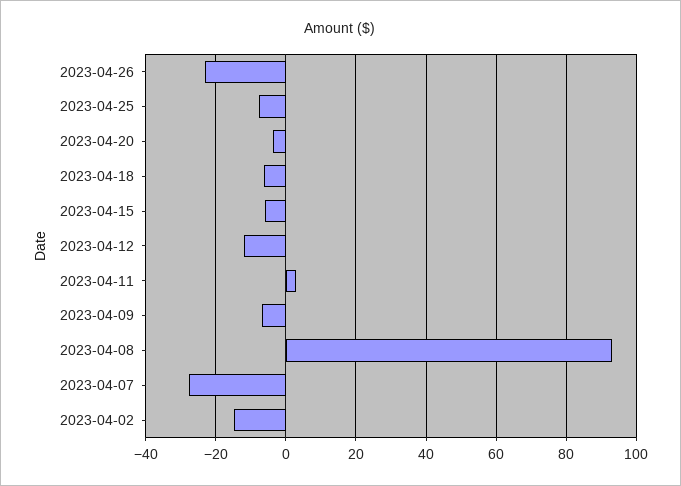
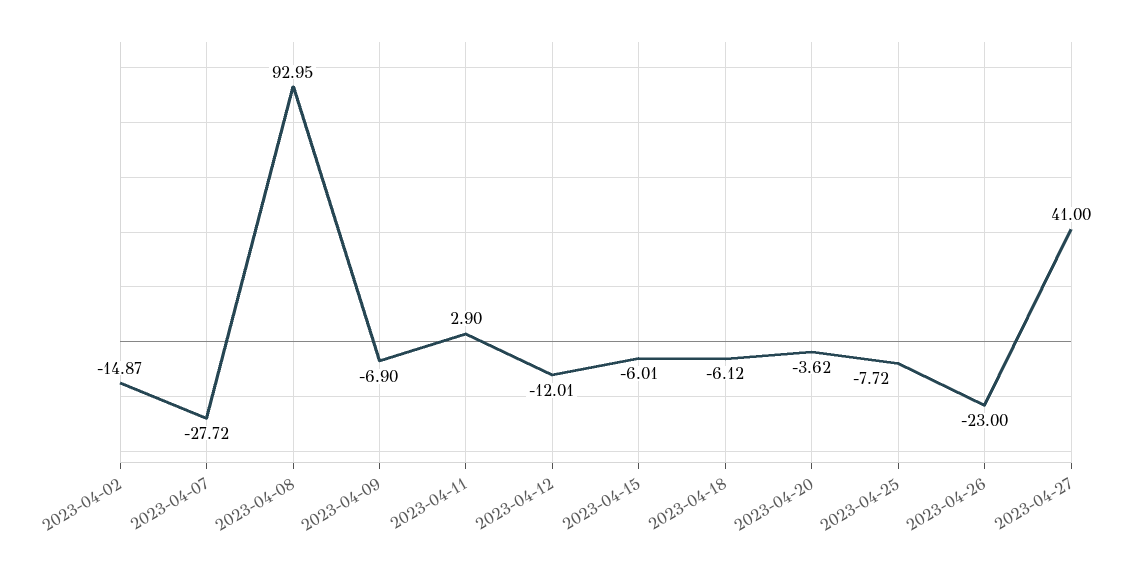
2023-04-27: none -> 41

